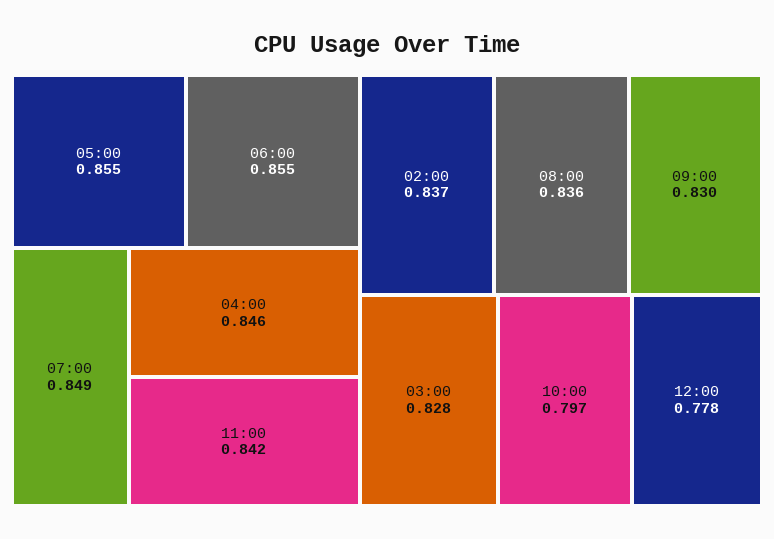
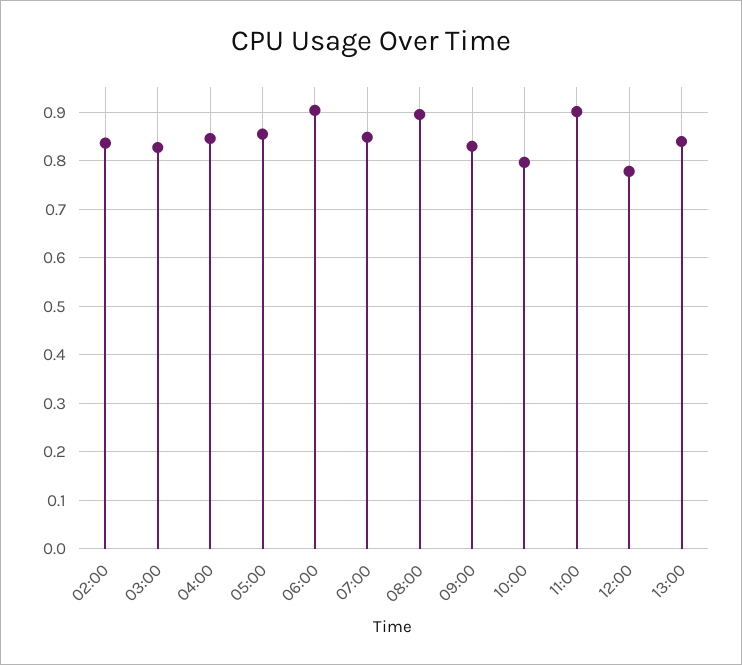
06:00: 0.855 -> 0.9
11:00: 0.842 -> 0.9
08:00: 0.836 -> 0.9
13:00: none -> 0.84

